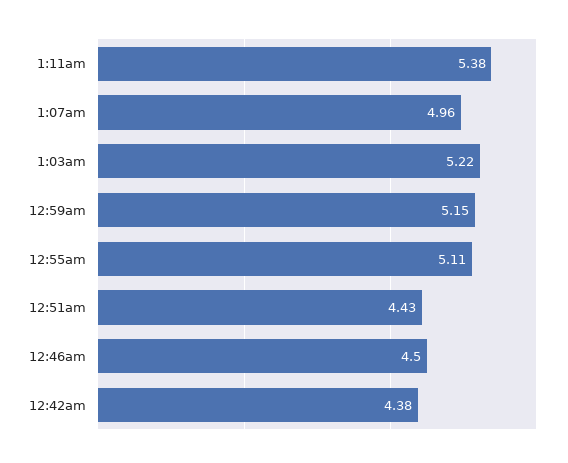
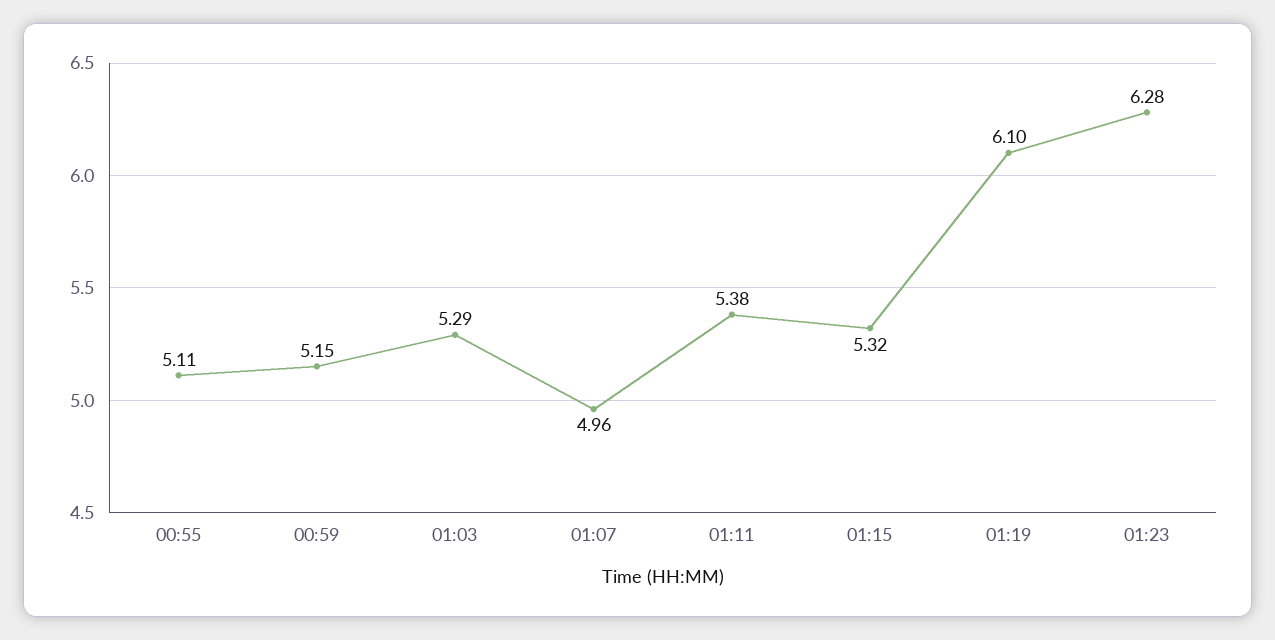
1:03am: 5.22 -> 5.29
12:51am: 4.43 -> none
12:46am: 4.5 -> none
12:42am: 4.38 -> none
01:15: none -> 5.32
01:19: none -> 6.1
01:23: none -> 6.28

